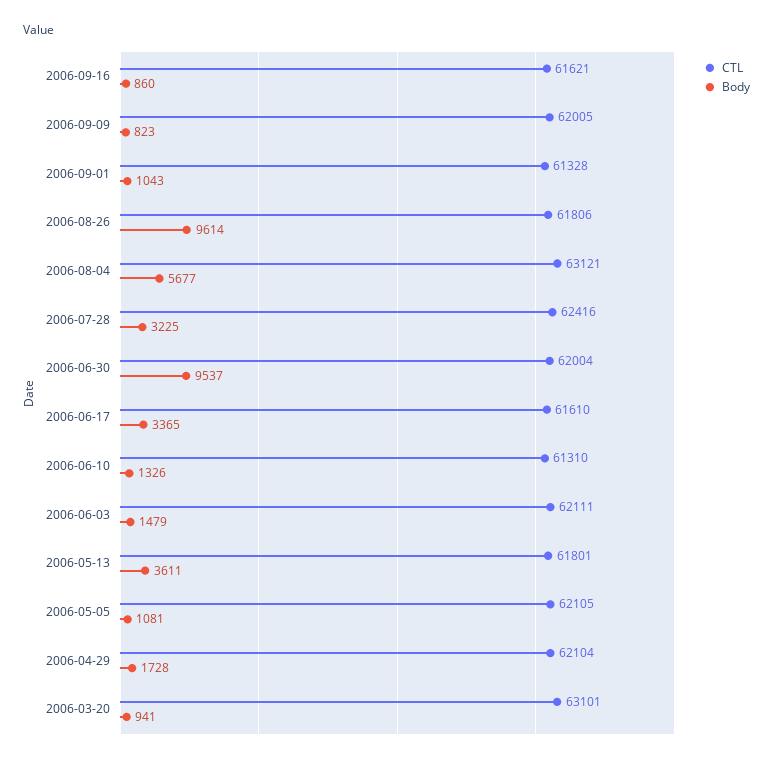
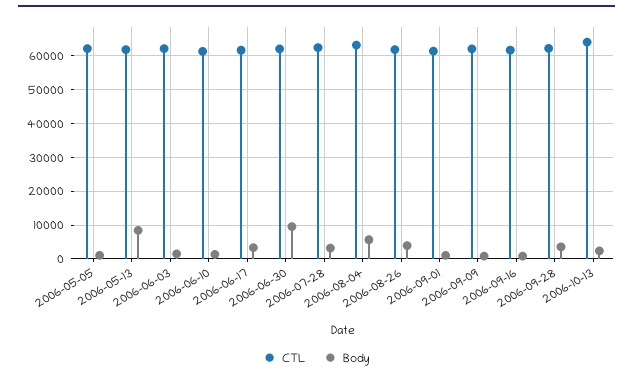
Body, 2006-08-26: 9614 -> 4000
Body, 2006-05-13: 3611 -> 8000
CTL, 2006-04-29: 62104 -> none
Body, 2006-04-29: 1728 -> none
CTL, 2006-03-20: 63101 -> none
Body, 2006-03-20: 941 -> none
CTL, 2006-09-28: none -> 62000
Body, 2006-09-28: none -> 4000
CTL, 2006-10-13: none -> 64000
Body, 2006-10-13: none -> 2000

